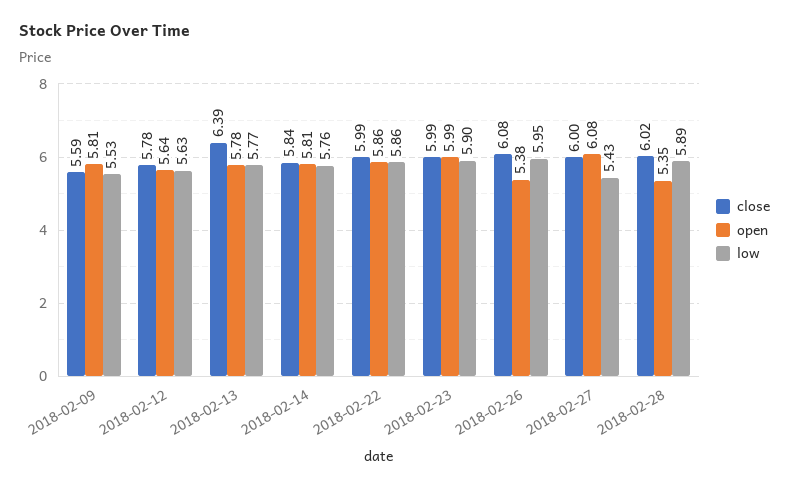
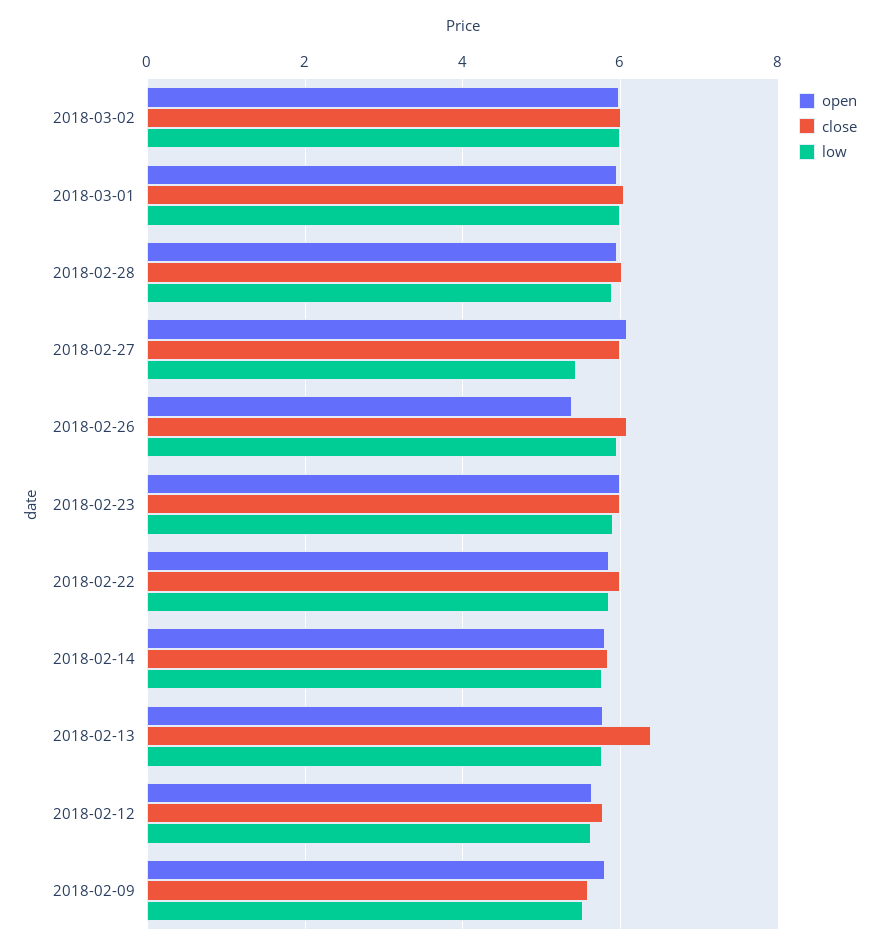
open, 2018-02-28: 5.35 -> 6
open, 2018-03-02: none -> 6
close, 2018-03-02: none -> 6
low, 2018-03-02: none -> 6
open, 2018-03-01: none -> 6
close, 2018-03-01: none -> 6
low, 2018-03-01: none -> 6

